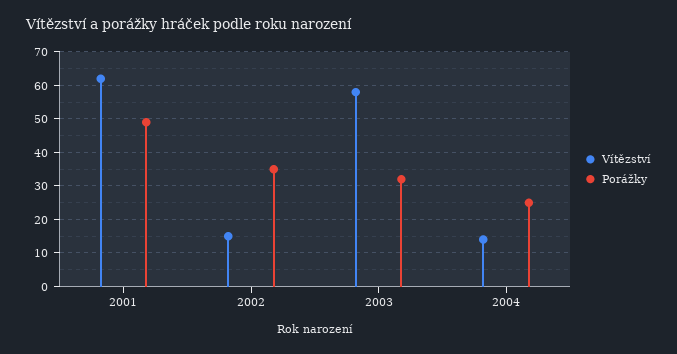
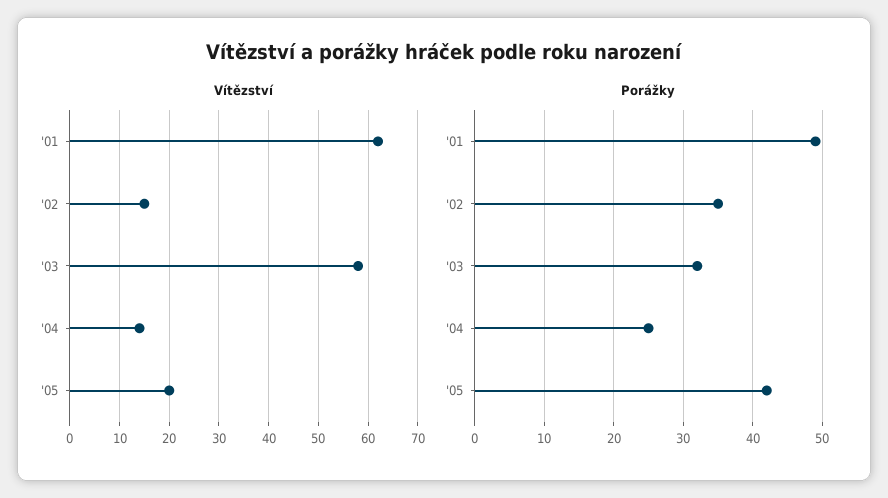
Vítězství, '05: none -> 20
Porážky, '05: none -> 42

